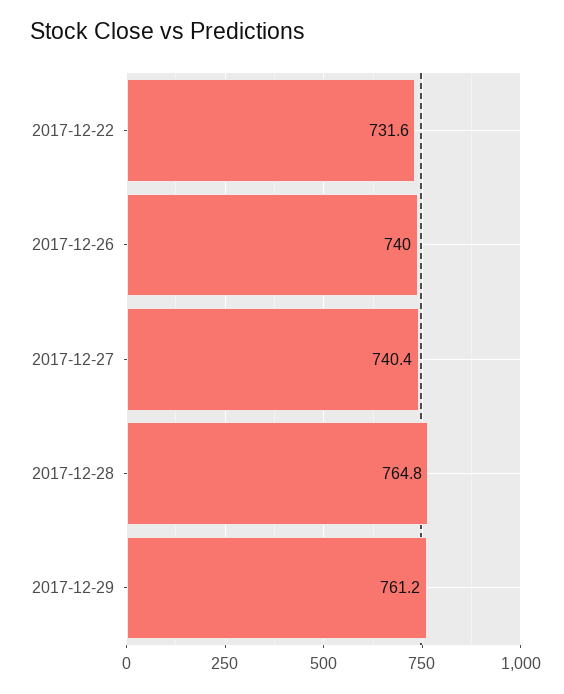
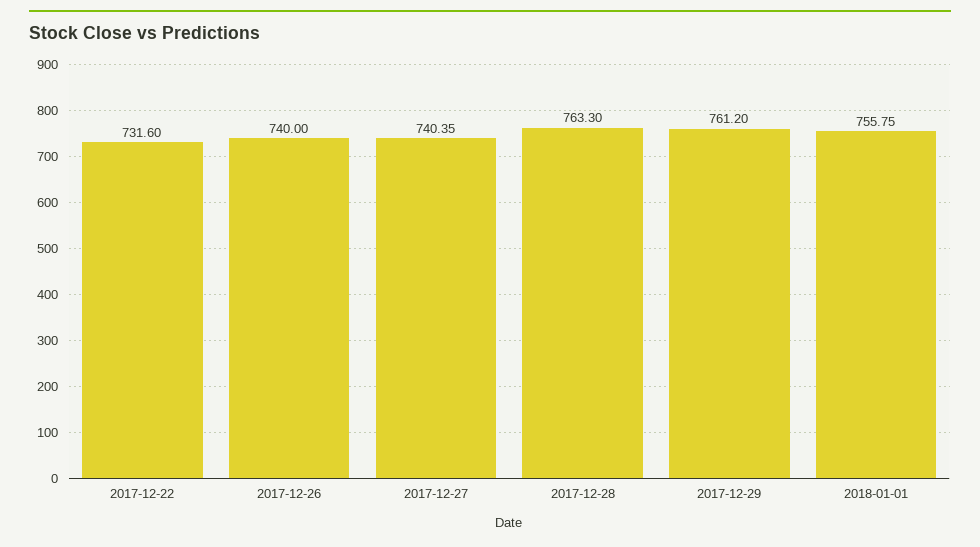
2017-12-28: 764.8 -> 763.3
2018-01-01: none -> 755.75

